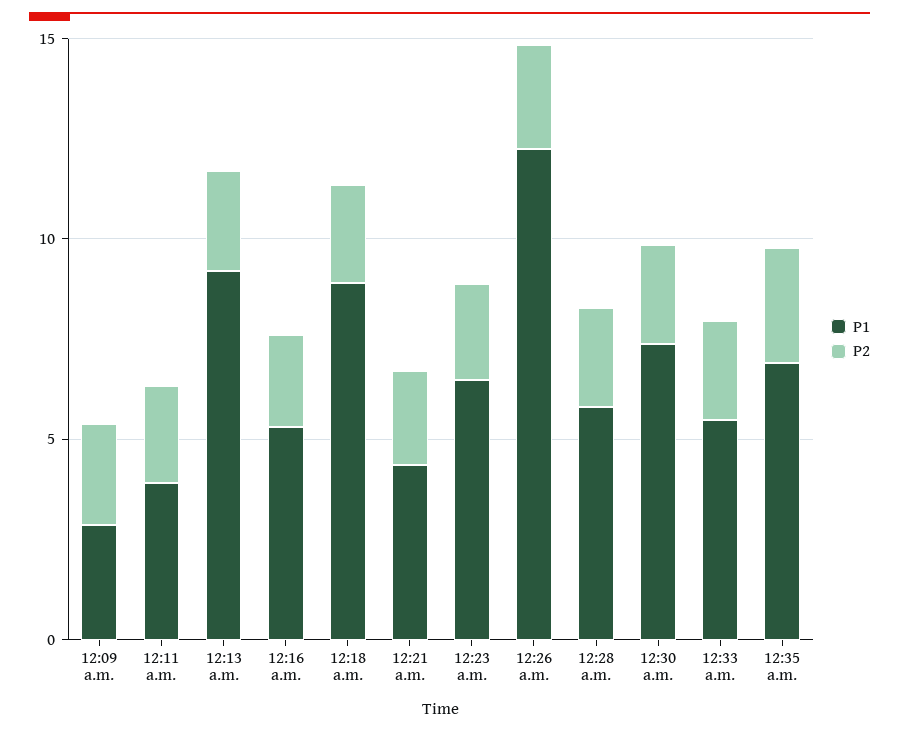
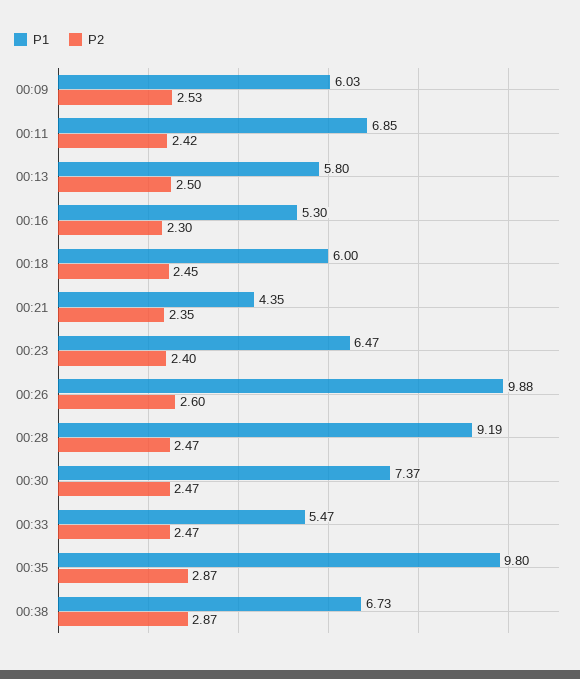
P1, 12:09 a.m.: 3 -> 6.03
P1, 12:11 a.m.: 4 -> 6.85
P1, 12:13 a.m.: 9 -> 5.8
P1, 12:18 a.m.: 9 -> 6
P1, 12:26 a.m.: 12 -> 9.88
P1, 12:28 a.m.: 6 -> 9.19
P1, 12:35 a.m.: 7 -> 9.8
P1, 00:38: none -> 6.73
P2, 00:38: none -> 2.87

